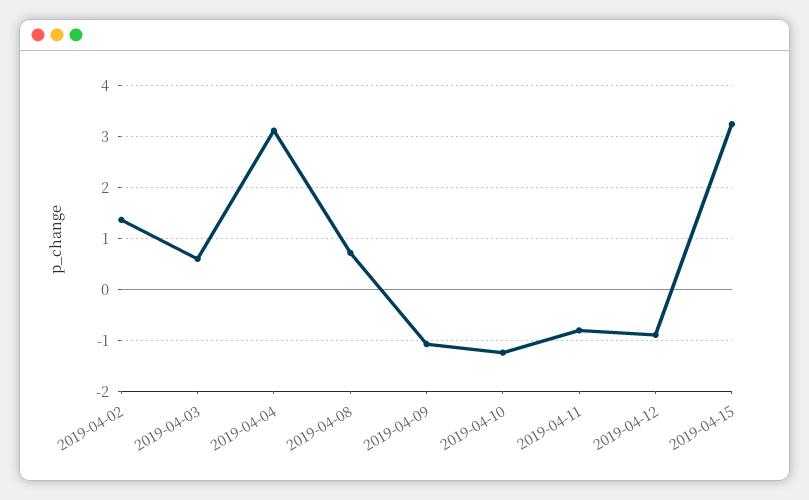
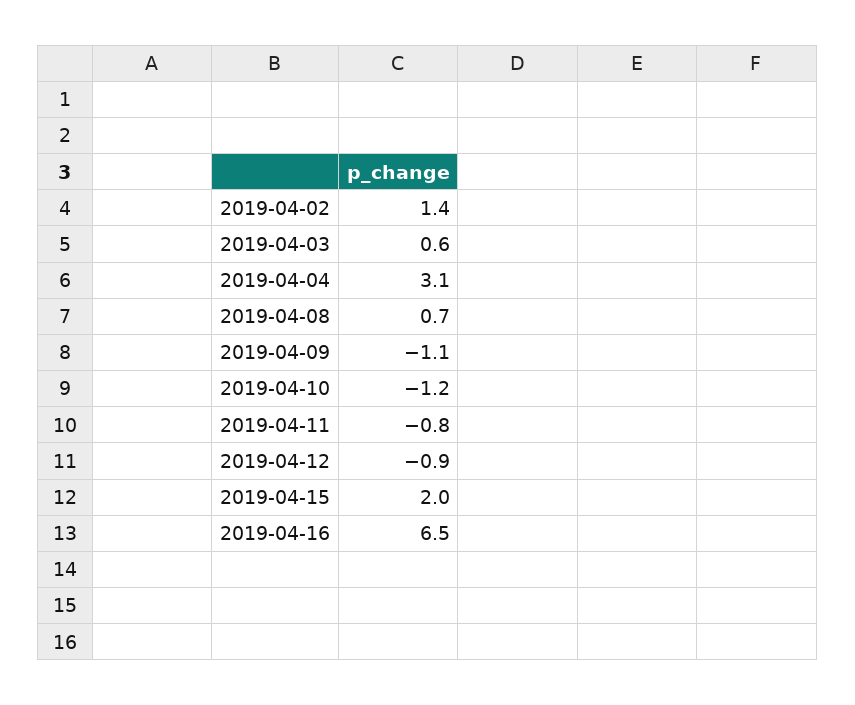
2019-04-15: 3.2 -> 2
2019-04-16: none -> 6.5

